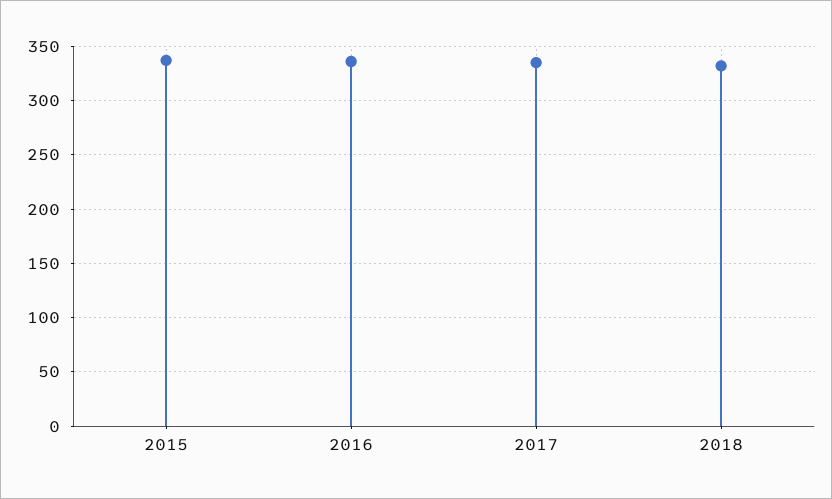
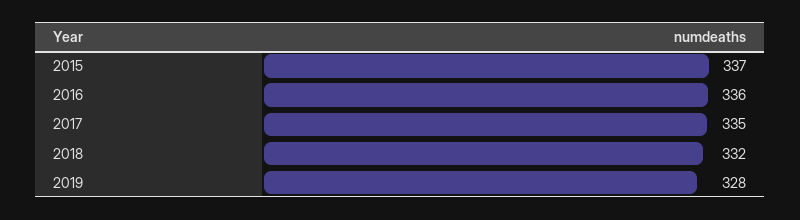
2019: none -> 328

